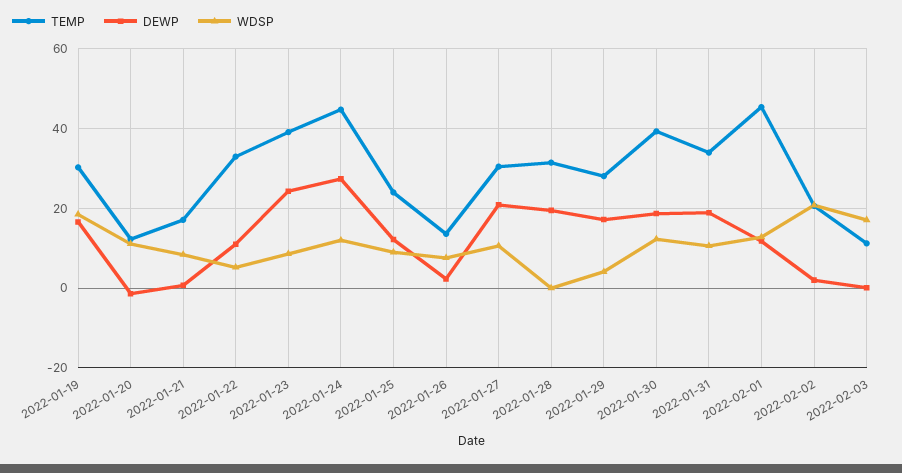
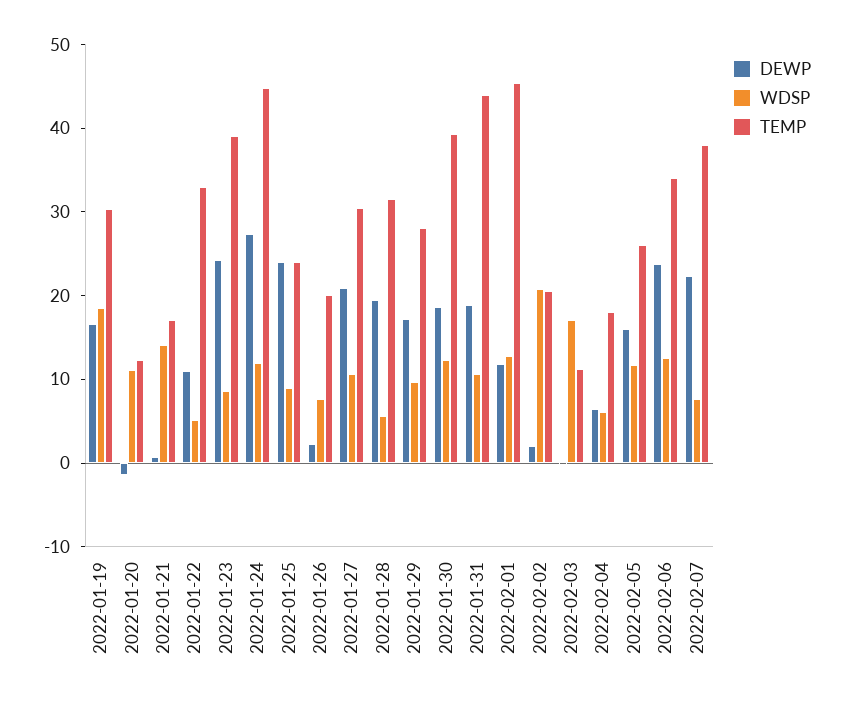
WDSP, 2022-01-21: 8 -> 14
DEWP, 2022-01-25: 12 -> 24
TEMP, 2022-01-26: 14 -> 20
WDSP, 2022-01-28: 0 -> 6
WDSP, 2022-01-29: 4 -> 10
TEMP, 2022-01-31: 34 -> 44
DEWP, 2022-02-04: none -> 6
WDSP, 2022-02-04: none -> 6
TEMP, 2022-02-04: none -> 18
DEWP, 2022-02-05: none -> 16
WDSP, 2022-02-05: none -> 12
TEMP, 2022-02-05: none -> 26
DEWP, 2022-02-06: none -> 24
WDSP, 2022-02-06: none -> 12
TEMP, 2022-02-06: none -> 34
DEWP, 2022-02-07: none -> 22
WDSP, 2022-02-07: none -> 8
TEMP, 2022-02-07: none -> 38

